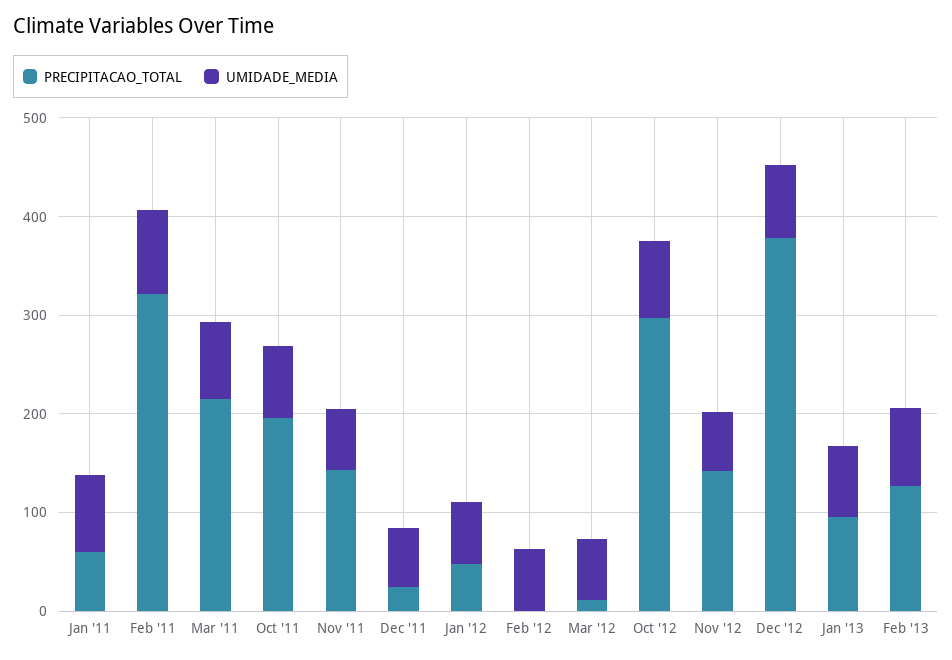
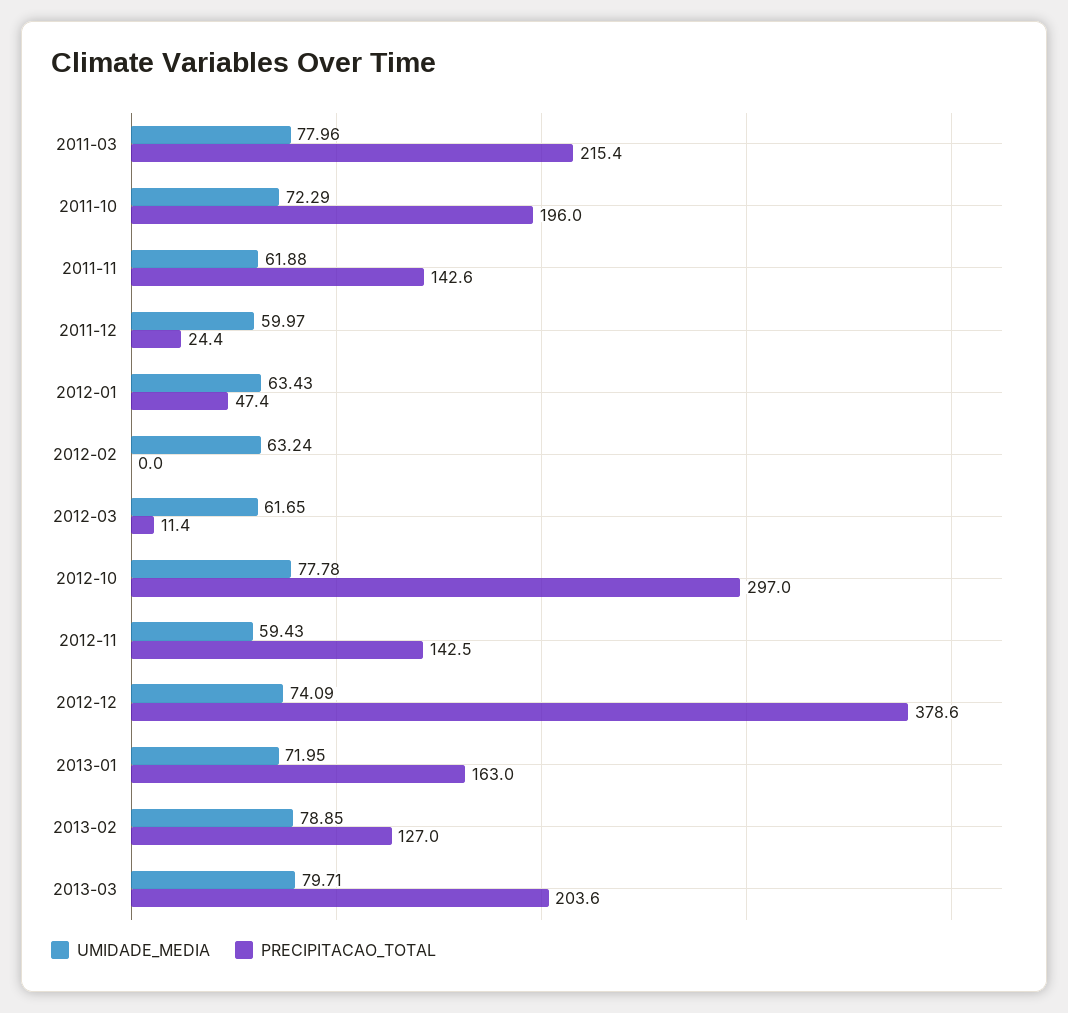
PRECIPITACAO_TOTAL, Jan '11: 60 -> none
UMIDADE_MEDIA, Jan '11: 80 -> none
PRECIPITACAO_TOTAL, Feb '11: 320 -> none
UMIDADE_MEDIA, Feb '11: 80 -> none
PRECIPITACAO_TOTAL, Jan '13: 100 -> 163
UMIDADE_MEDIA, 2013-03: none -> 79.71
PRECIPITACAO_TOTAL, 2013-03: none -> 203.6

